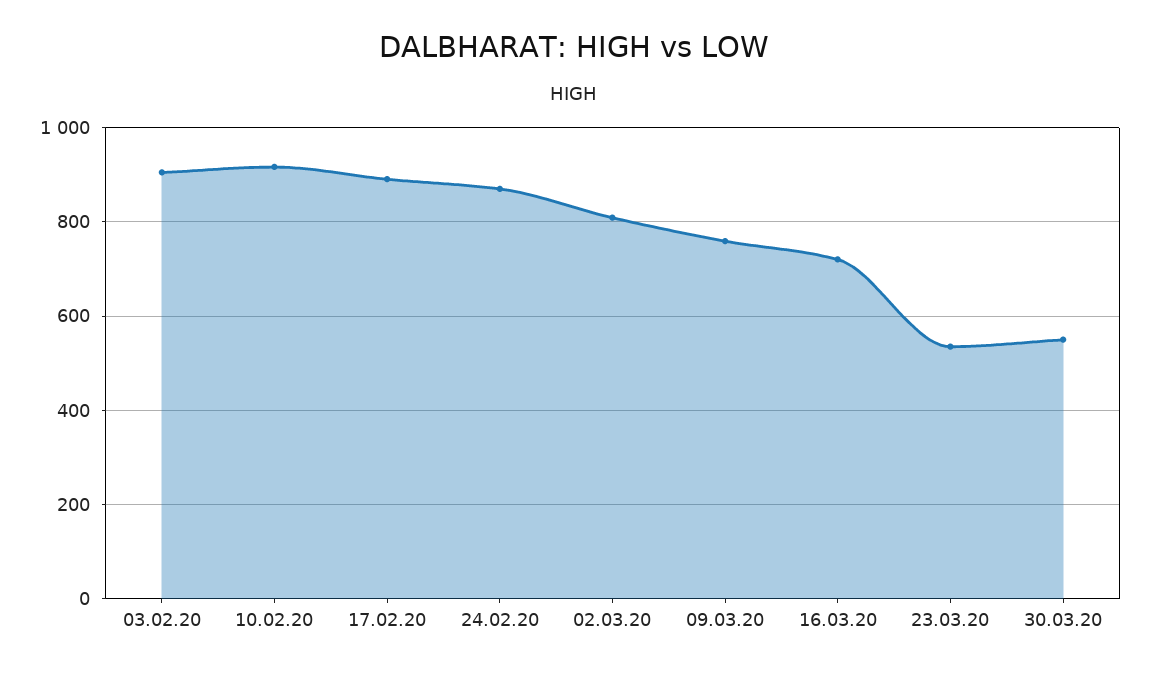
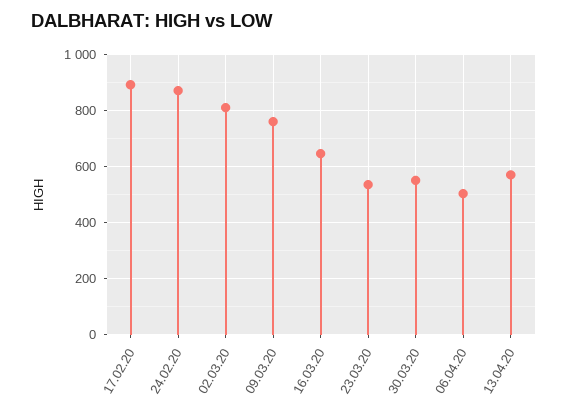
03.02.20: 900 -> none
10.02.20: 920 -> none
16.03.20: 720 -> 650
06.04.20: none -> 500
13.04.20: none -> 575

